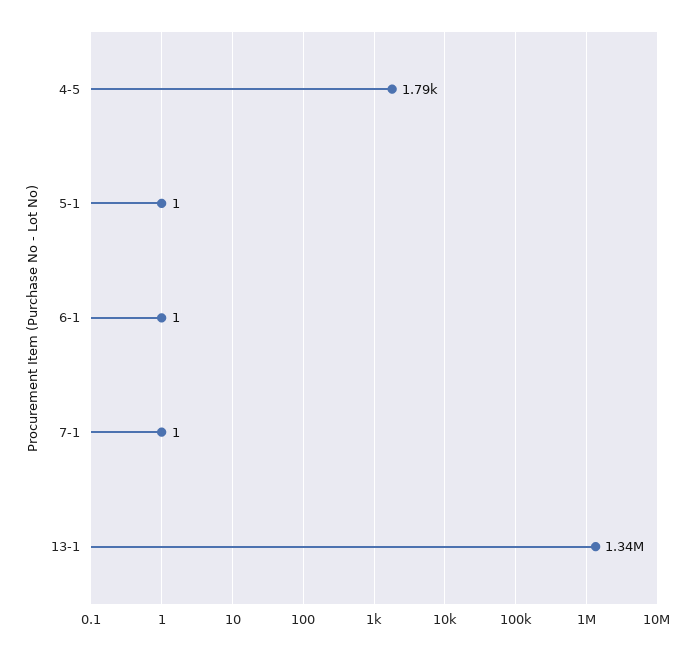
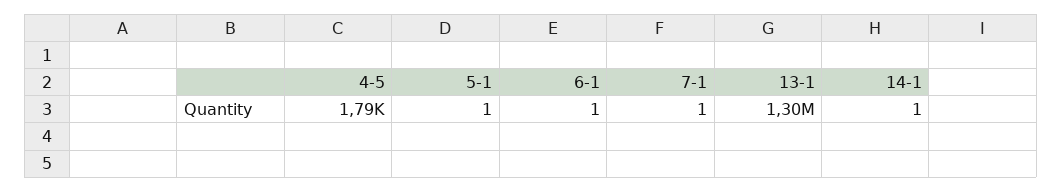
13-1: 1340000 -> 1300000
14-1: none -> 1

